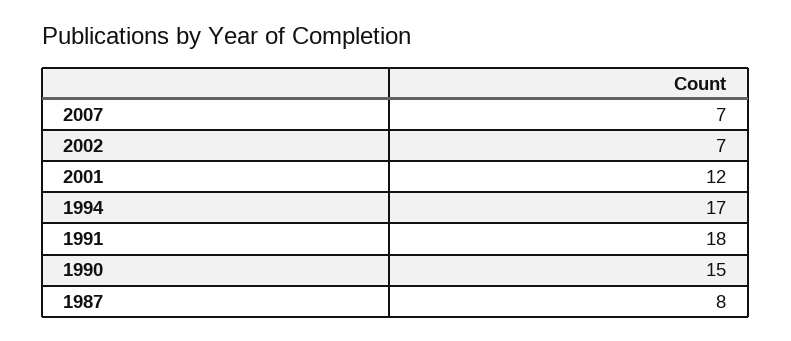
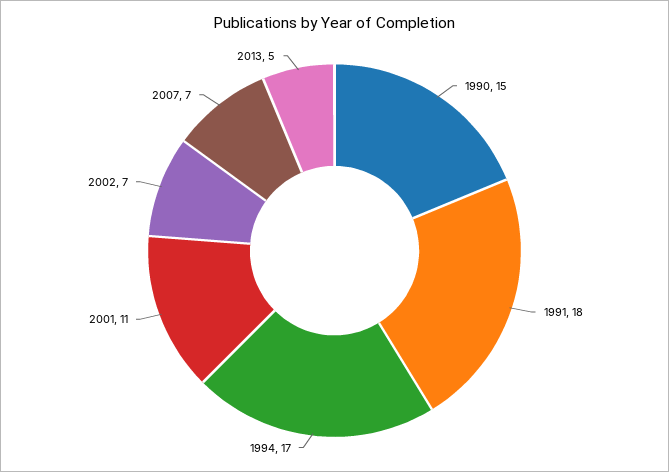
2001: 12 -> 11
1987: 8 -> none
2013: none -> 5

